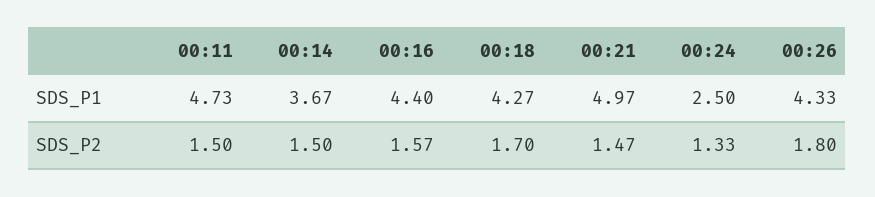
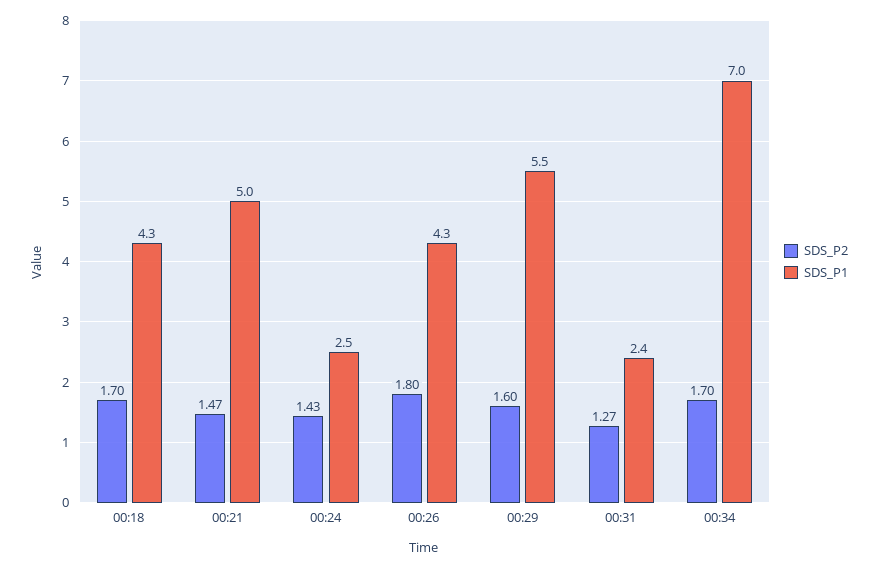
SDS_P1, 00:11: 4.73 -> none
SDS_P1, 00:14: 3.67 -> none
SDS_P1, 00:16: 4.4 -> none
SDS_P2, 00:11: 1.5 -> none
SDS_P2, 00:14: 1.5 -> none
SDS_P2, 00:16: 1.57 -> none
SDS_P2, 00:24: 1.33 -> 1.43
SDS_P2, 00:29: none -> 1.6
SDS_P1, 00:29: none -> 5.5
SDS_P2, 00:31: none -> 1.27
SDS_P1, 00:31: none -> 2.4
SDS_P2, 00:34: none -> 1.7
SDS_P1, 00:34: none -> 7

